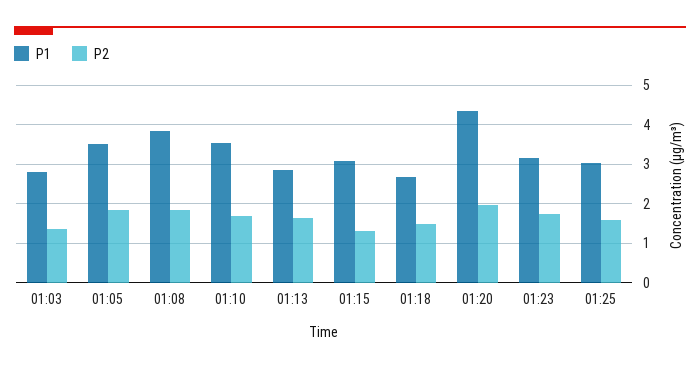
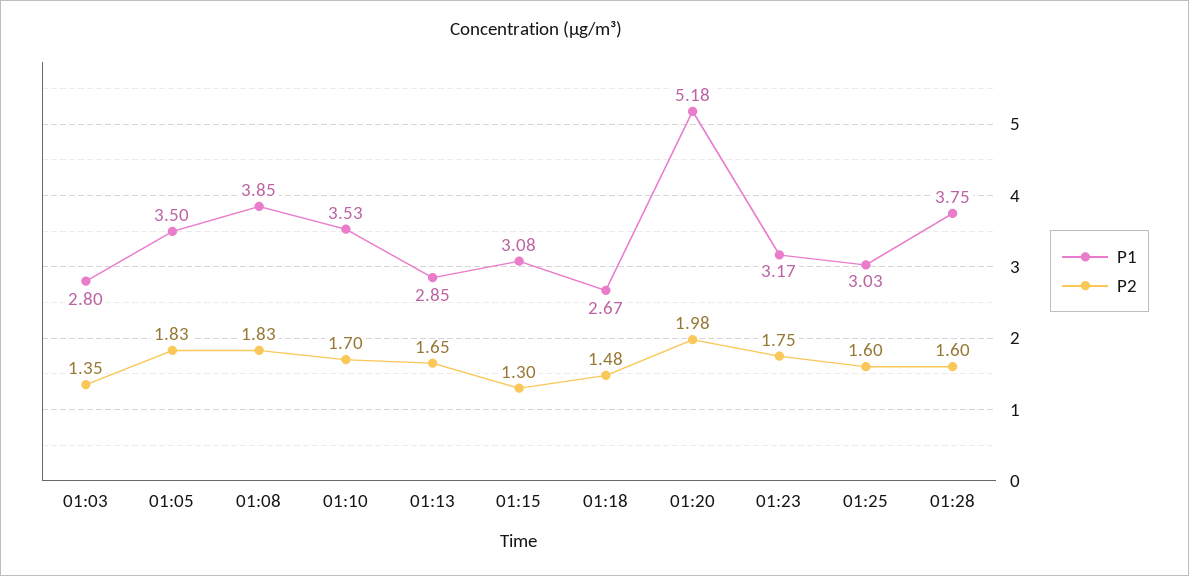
P1, 01:20: 4.4 -> 5.18
P1, 01:28: none -> 3.75
P2, 01:28: none -> 1.6

